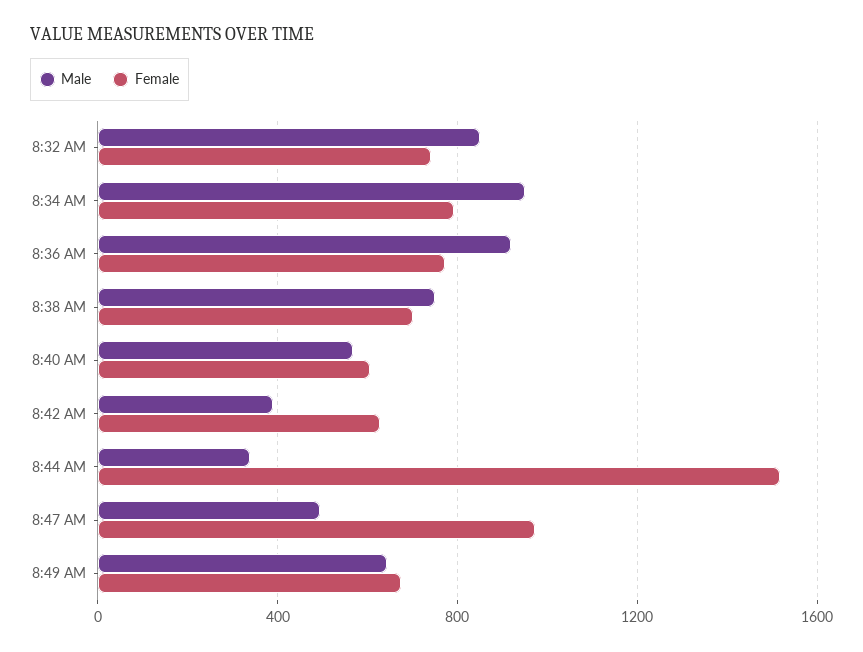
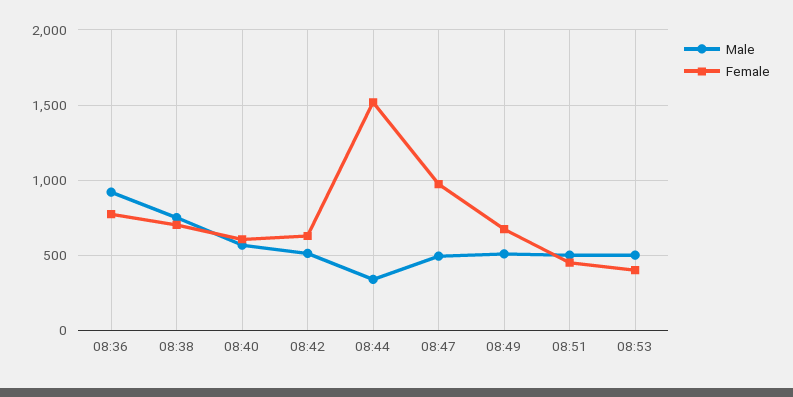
Male, 8:32 AM: 850 -> none
Female, 8:32 AM: 750 -> none
Male, 8:34 AM: 950 -> none
Female, 8:34 AM: 800 -> none
Male, 8:42 AM: 400 -> 500
Male, 8:49 AM: 650 -> 500
Male, 08:51: none -> 500
Female, 08:51: none -> 450
Male, 08:53: none -> 500
Female, 08:53: none -> 400

